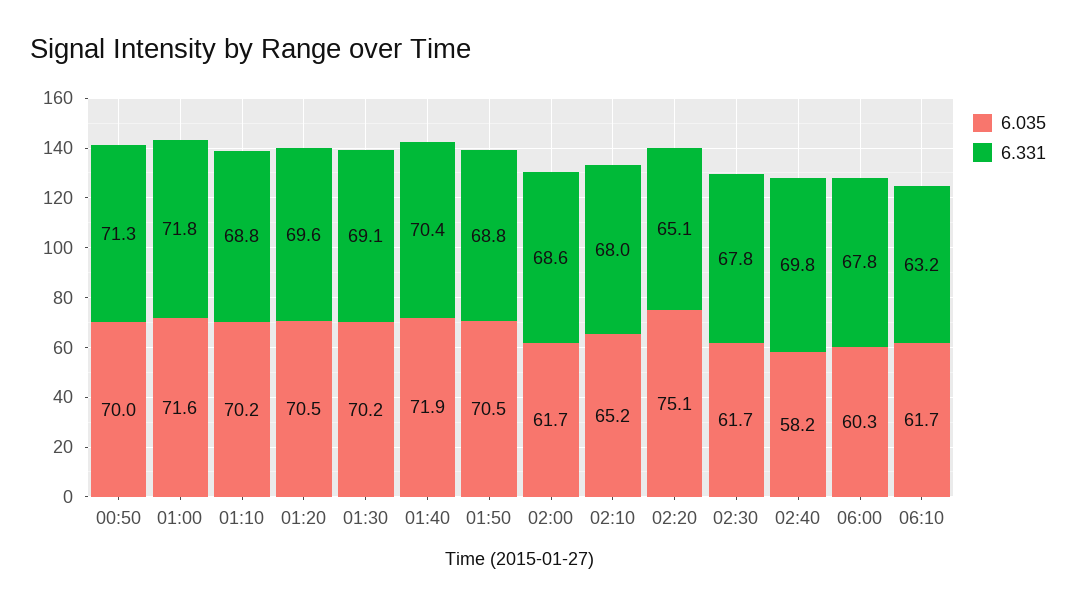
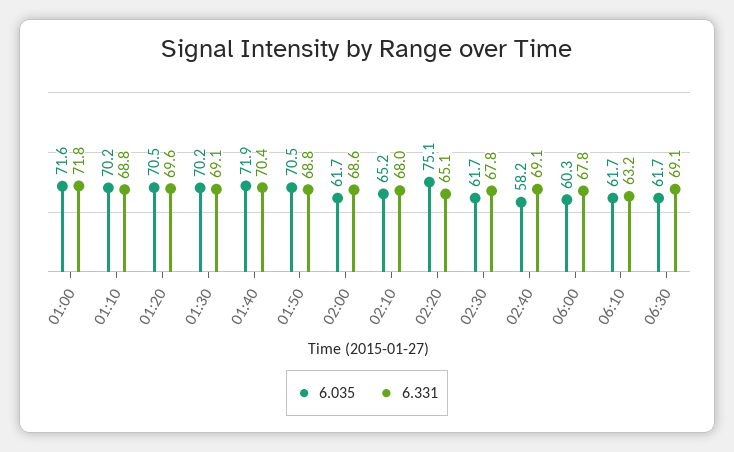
6.035, 00:50: 70 -> none
6.331, 00:50: 71.3 -> none
6.331, 02:40: 69.8 -> 69.1
6.035, 06:30: none -> 61.7
6.331, 06:30: none -> 69.1

